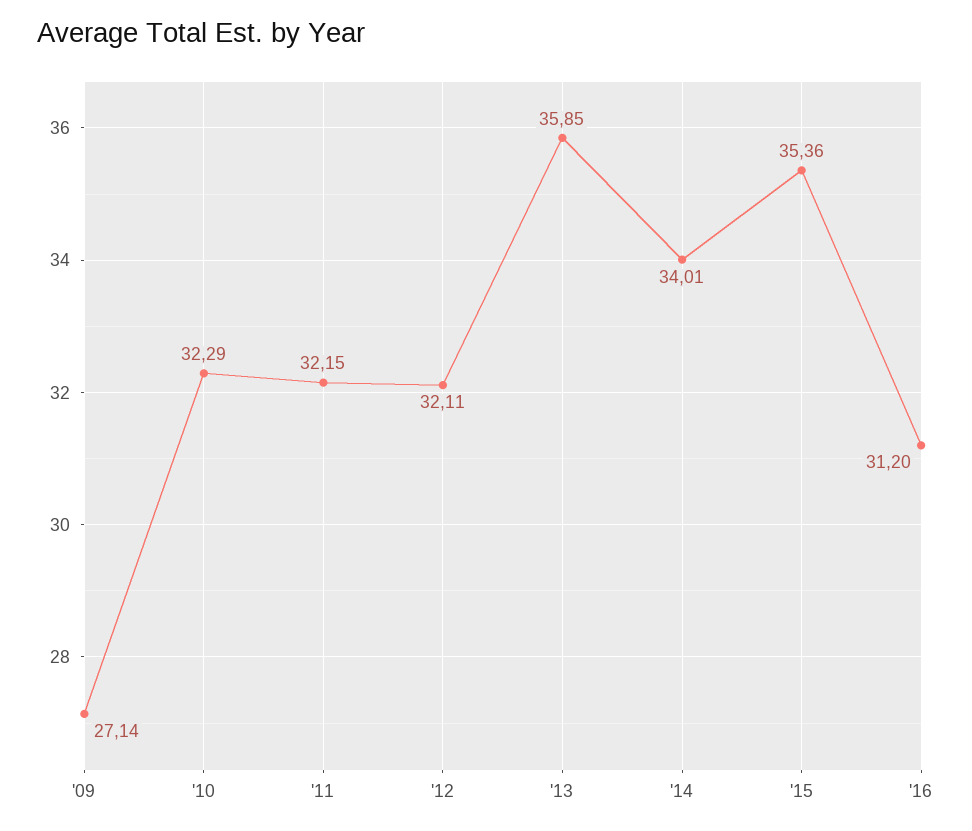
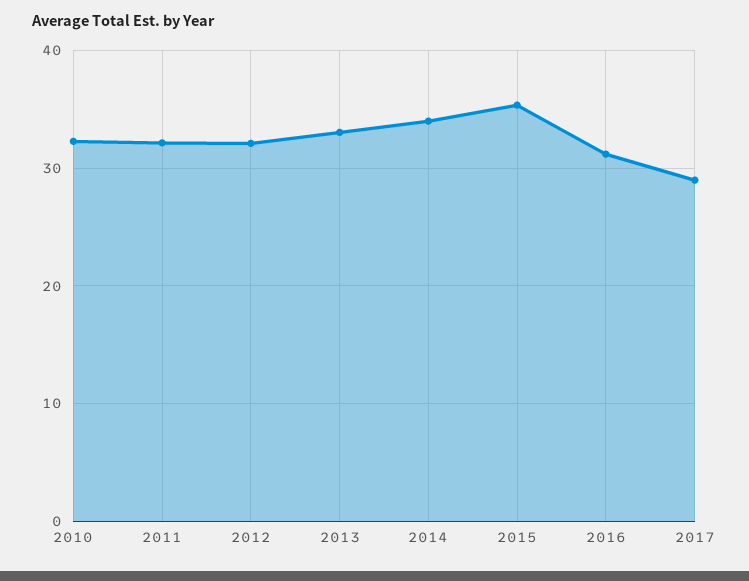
'09: 27.14 -> none
'13: 35.85 -> 33
2017: none -> 29

